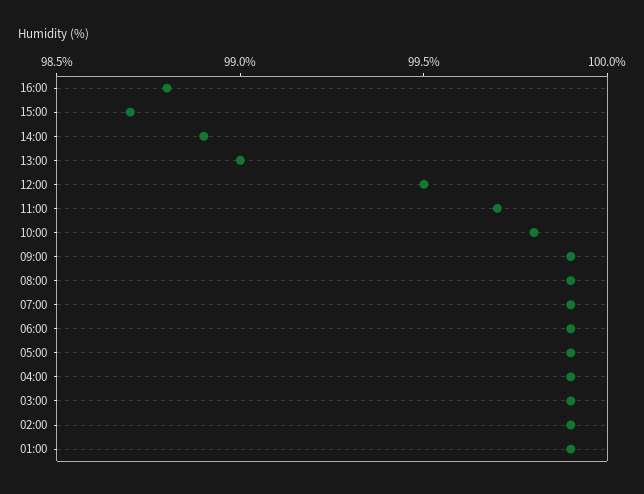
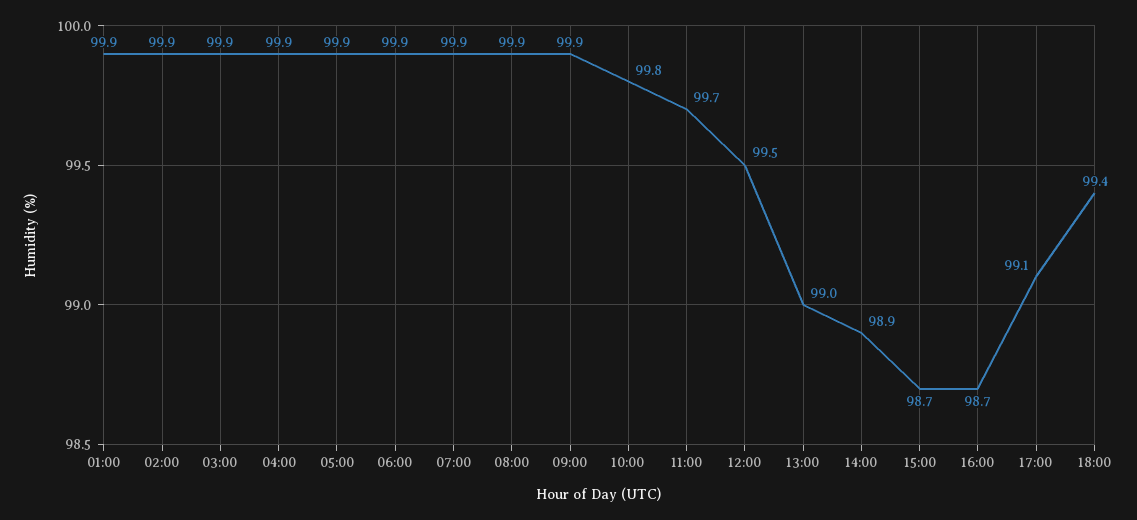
16:00: 98.8 -> 98.7
17:00: none -> 99.1
18:00: none -> 99.4

